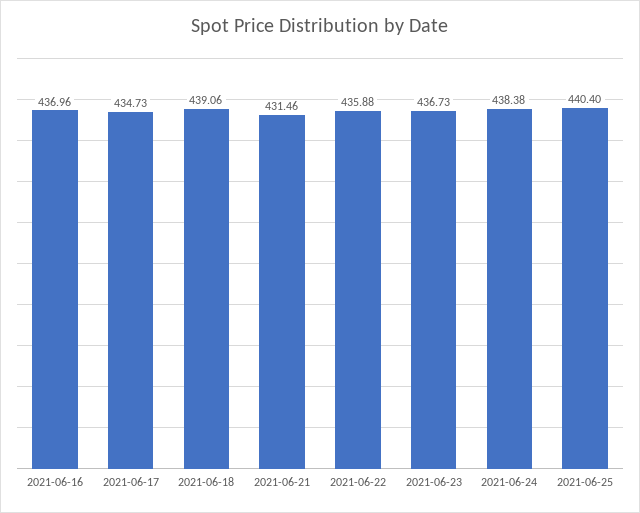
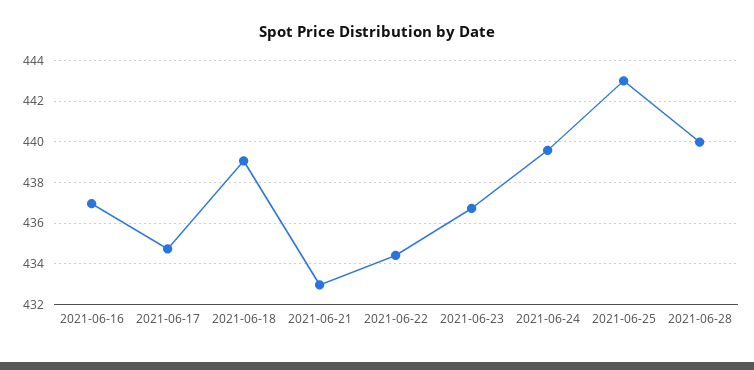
2021-06-21: 431.46 -> 433
2021-06-22: 435.88 -> 434.5
2021-06-24: 438.38 -> 439.5
2021-06-25: 440.4 -> 443
2021-06-28: none -> 440

